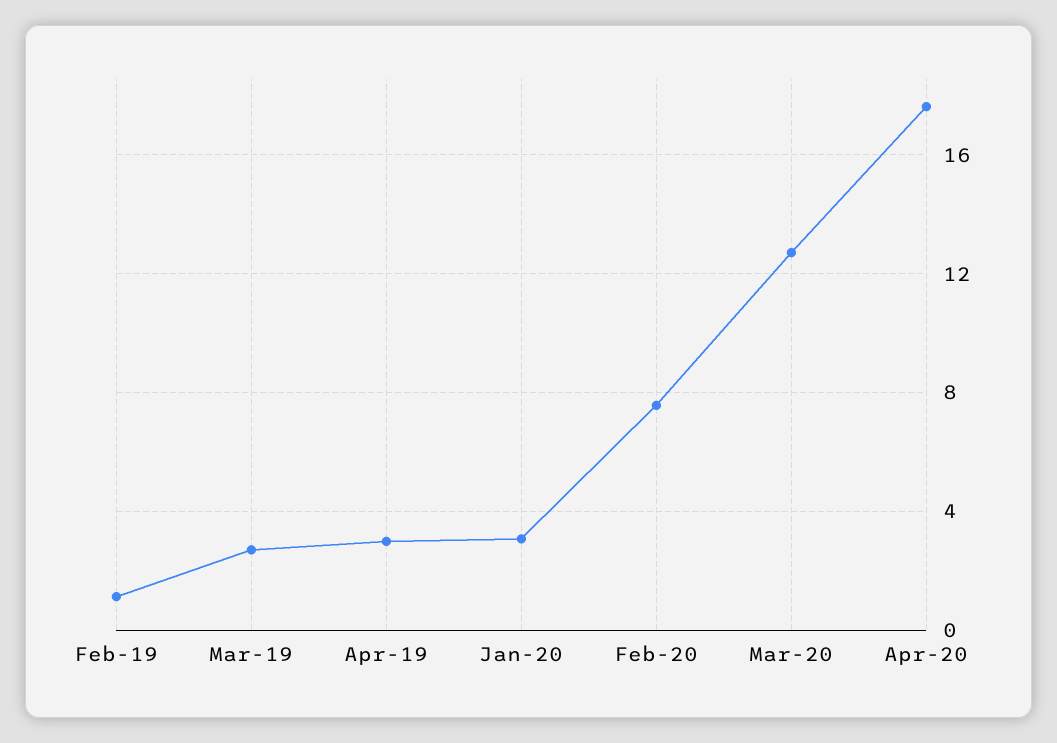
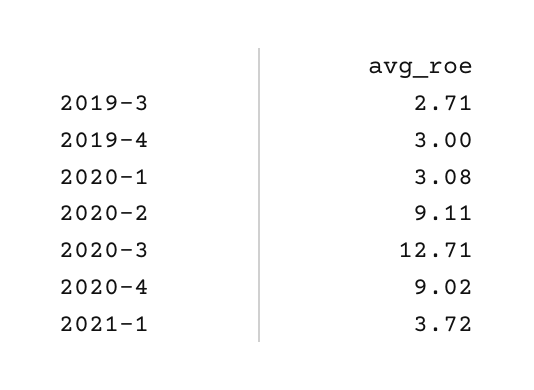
Feb-19: 1 -> none
Feb-20: 7.5 -> 9.11
Apr-20: 17.5 -> 9.02
2021-1: none -> 3.72

